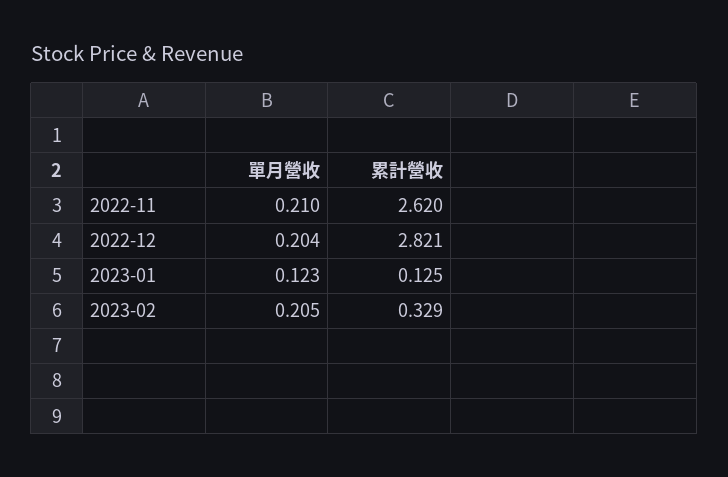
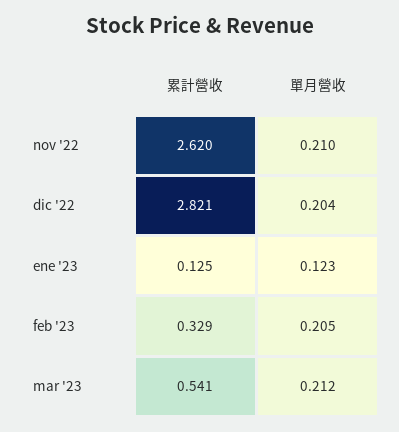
累計營收, mar '23: none -> 0.541
單月營收, mar '23: none -> 0.212

